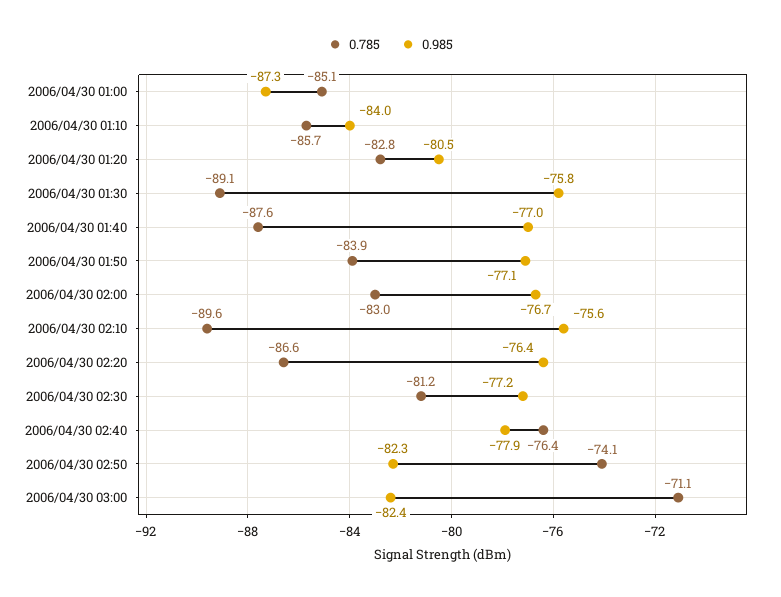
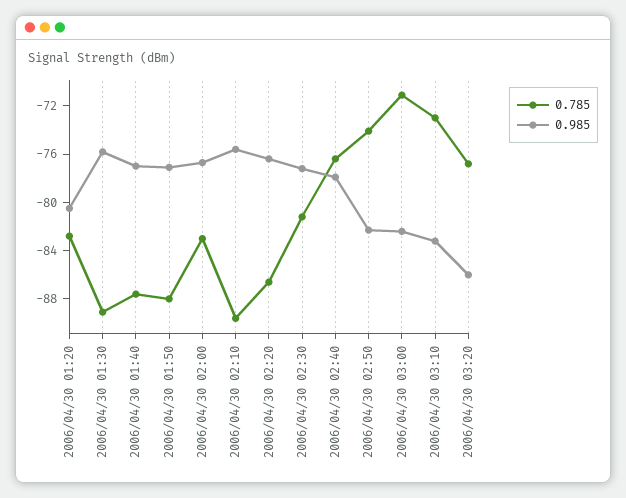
0.785, 2006/04/30 01:00: -85.1 -> none
0.985, 2006/04/30 01:00: -87.3 -> none
0.785, 2006/04/30 01:10: -85.7 -> none
0.985, 2006/04/30 01:10: -84 -> none
0.785, 2006/04/30 01:50: -83.9 -> -88
0.785, 2006/04/30 03:10: none -> -73
0.985, 2006/04/30 03:10: none -> -83
0.785, 2006/04/30 03:20: none -> -77
0.985, 2006/04/30 03:20: none -> -86

